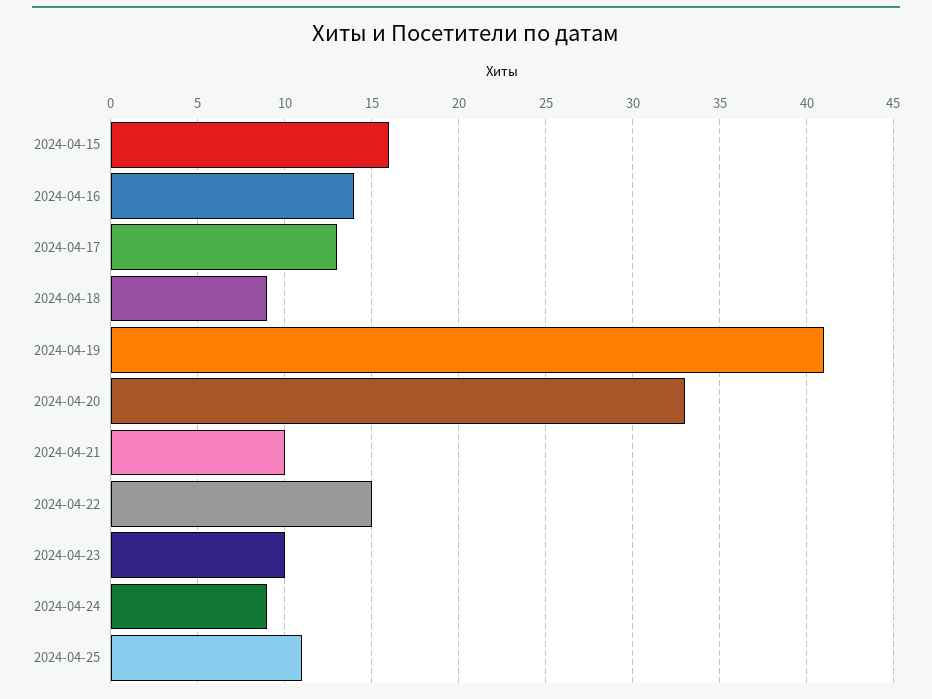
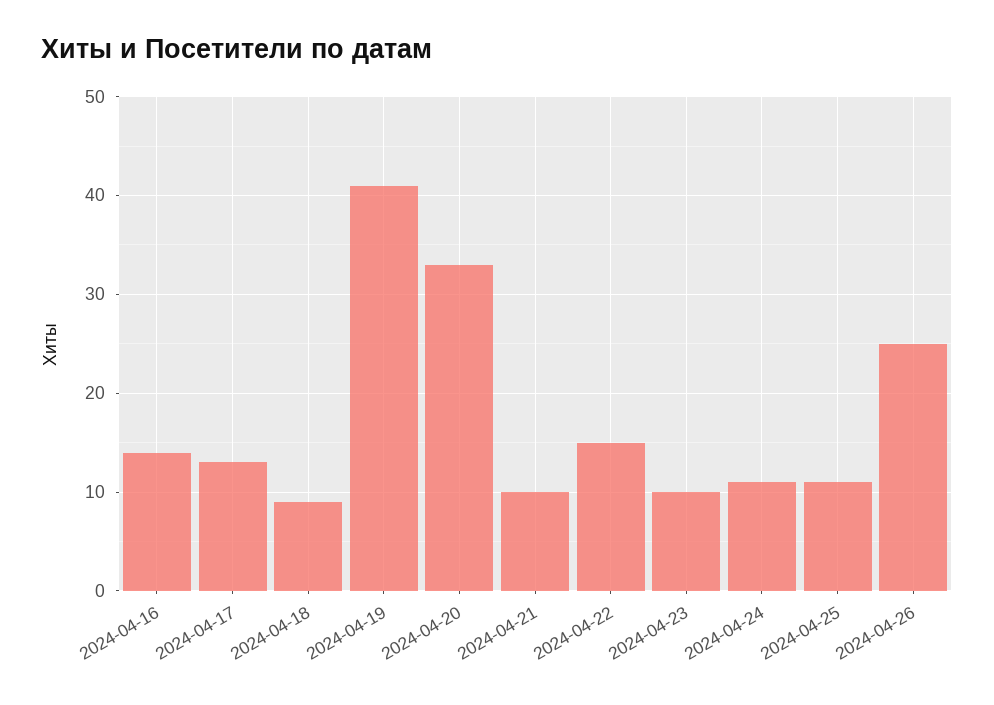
2024-04-15: 16 -> none
2024-04-24: 9 -> 11
2024-04-26: none -> 25

